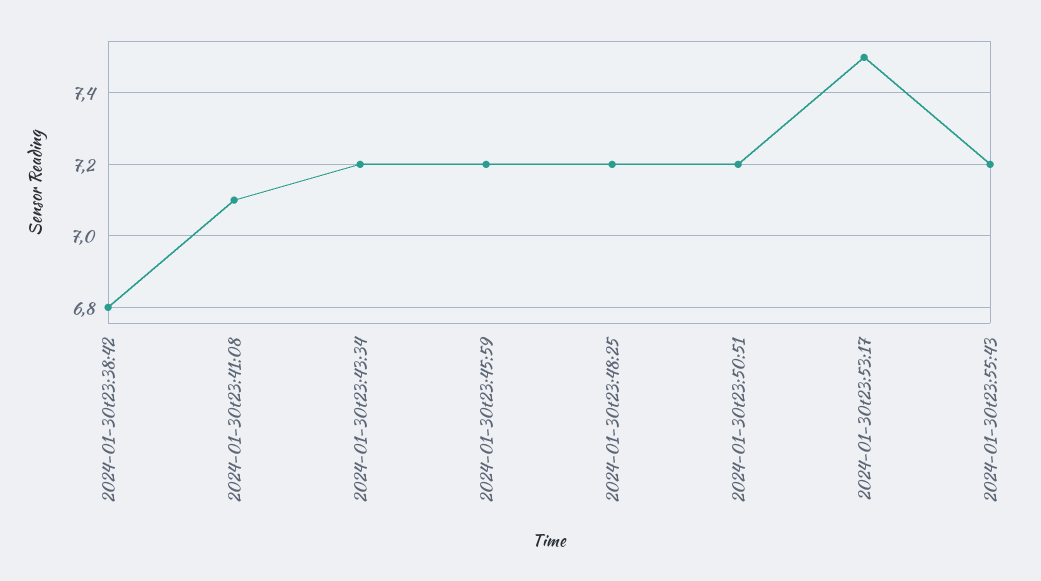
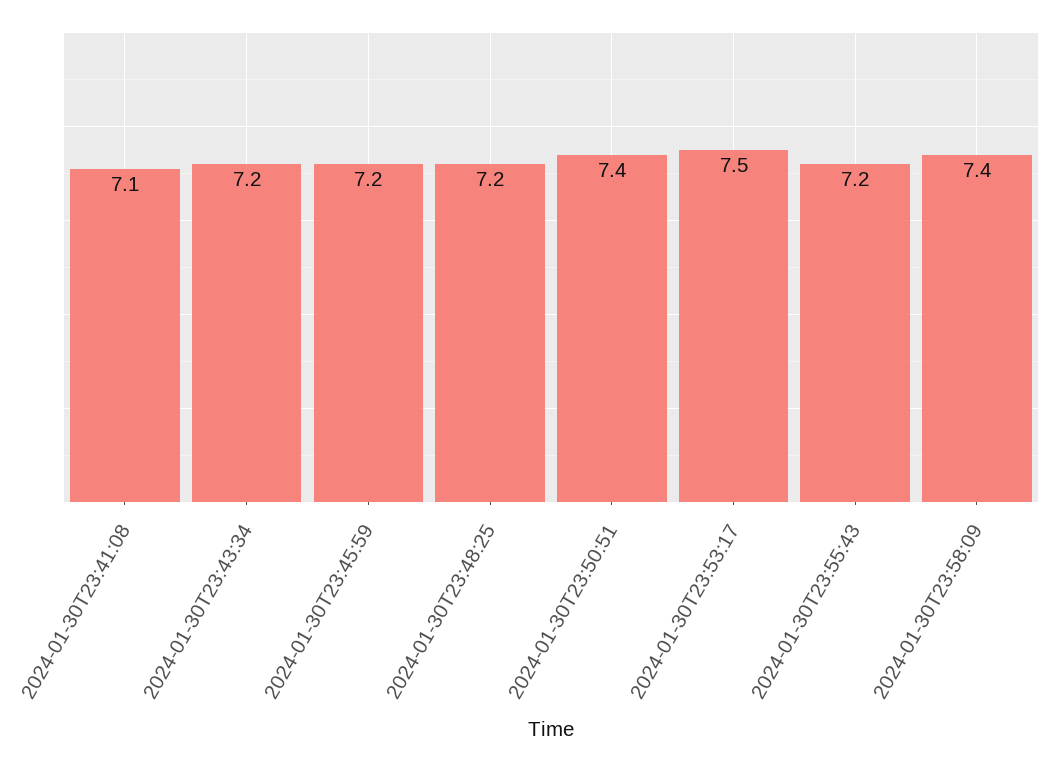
2024-01-30t23:38:42: 6.8 -> none
2024-01-30t23:50:51: 7.2 -> 7.4
2024-01-30T23:58:09: none -> 7.4

